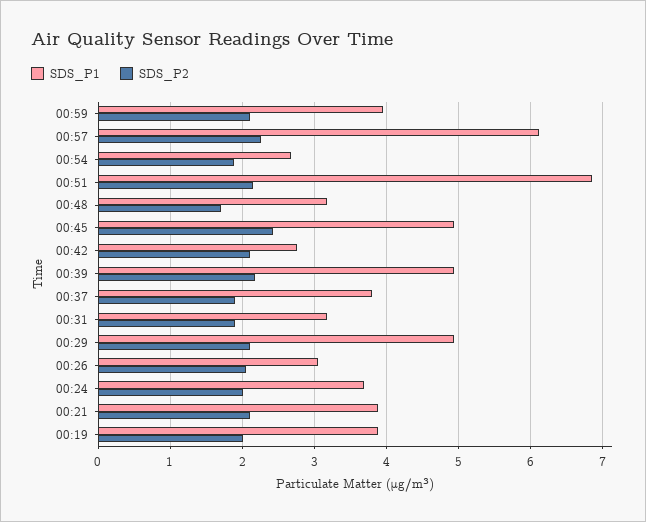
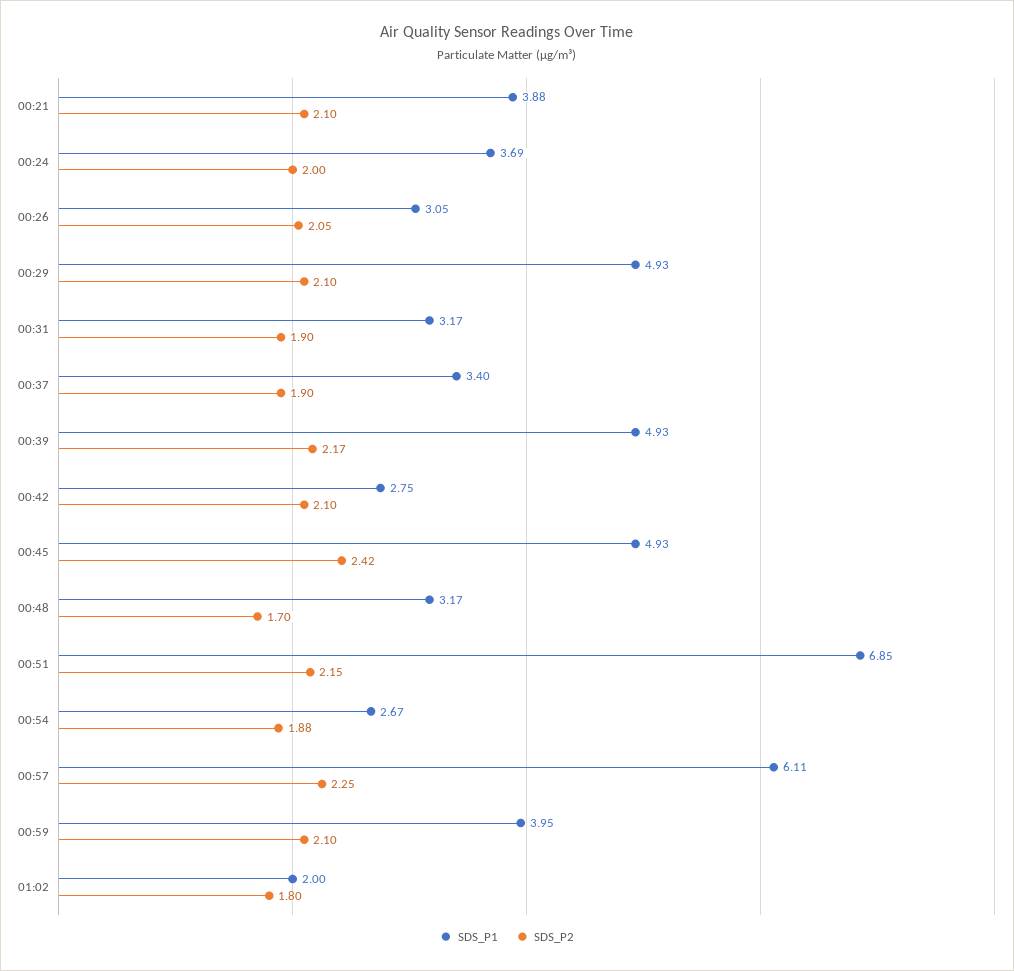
SDS_P1, 00:37: 3.8 -> 3.4
SDS_P1, 00:19: 3.9 -> none
SDS_P2, 00:19: 2 -> none
SDS_P1, 01:02: none -> 2
SDS_P2, 01:02: none -> 1.8

